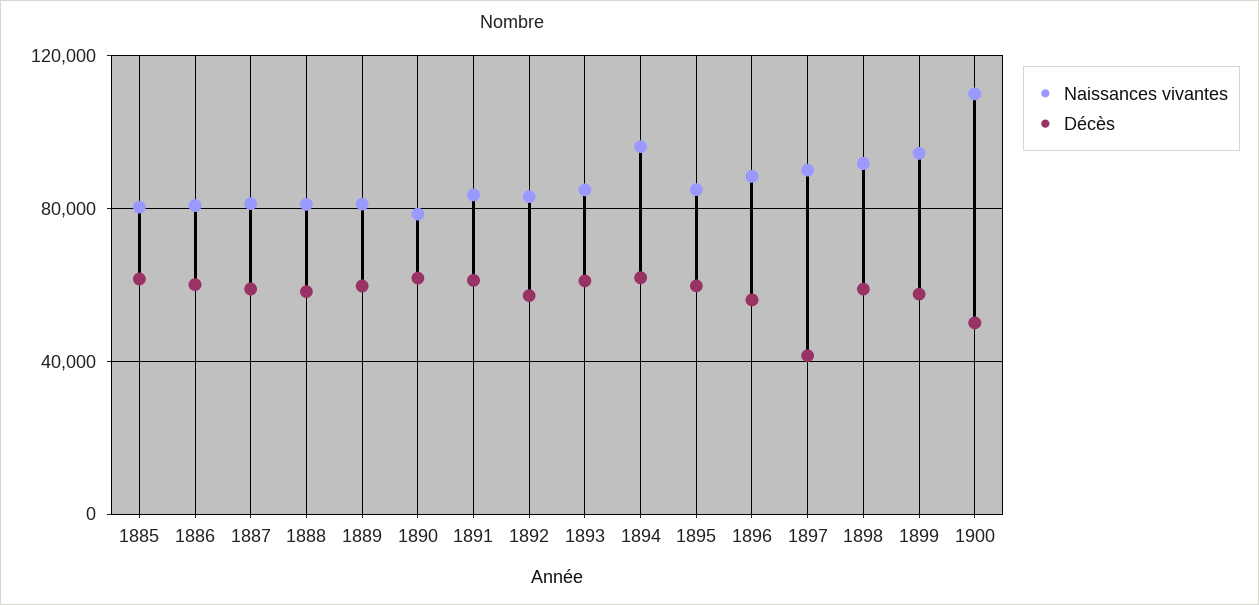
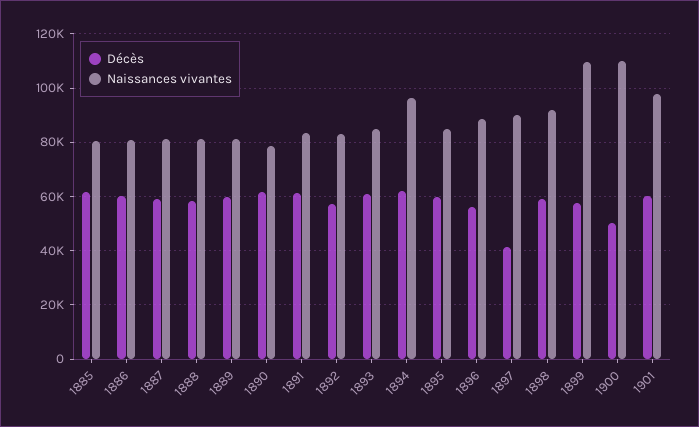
Naissances vivantes, 1899: 95000 -> 110000
Décès, 1901: none -> 60000
Naissances vivantes, 1901: none -> 97500

